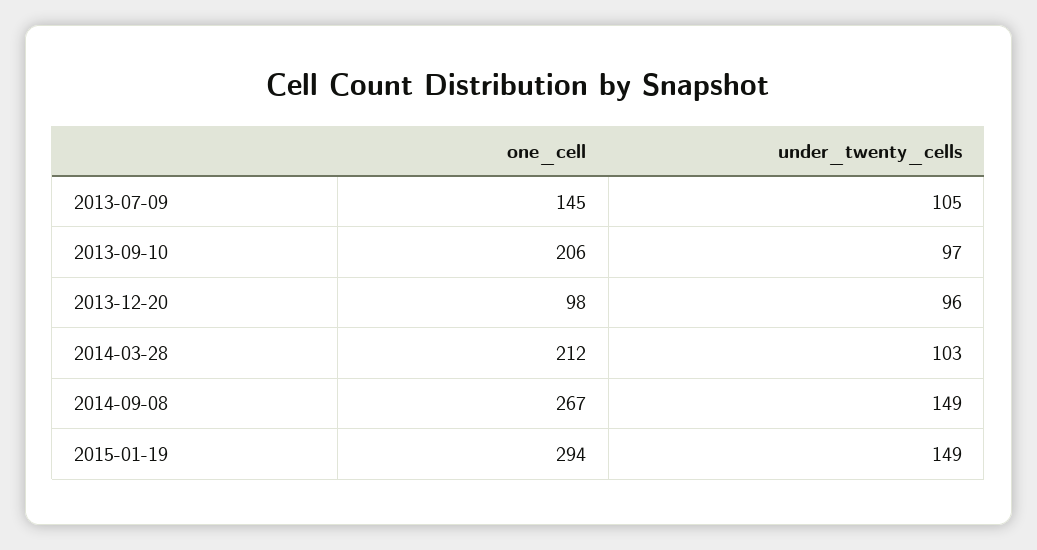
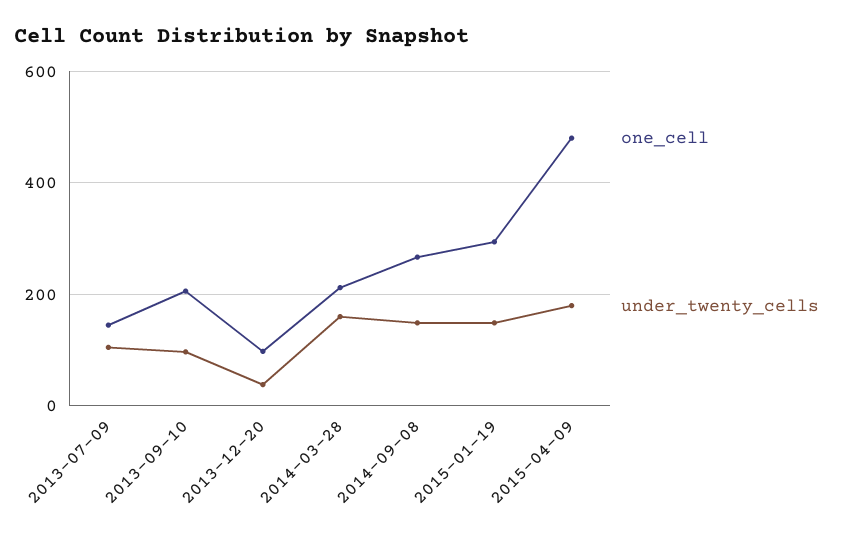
under_twenty_cells, 2013-12-20: 96 -> 40
under_twenty_cells, 2014-03-28: 103 -> 160
one_cell, 2015-04-09: none -> 480
under_twenty_cells, 2015-04-09: none -> 180

